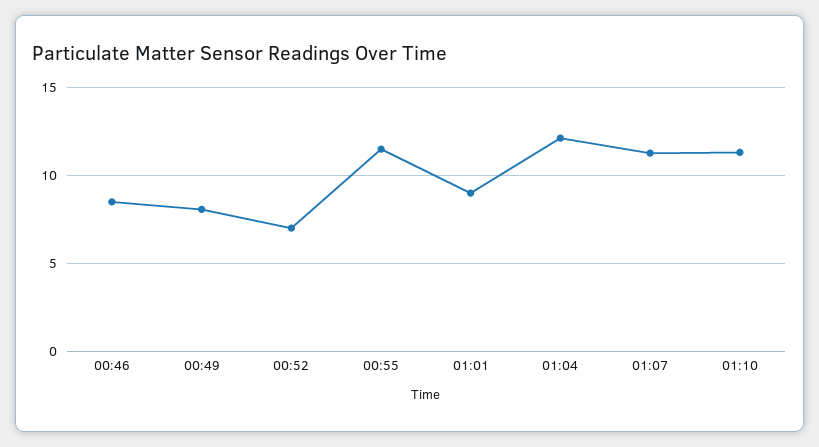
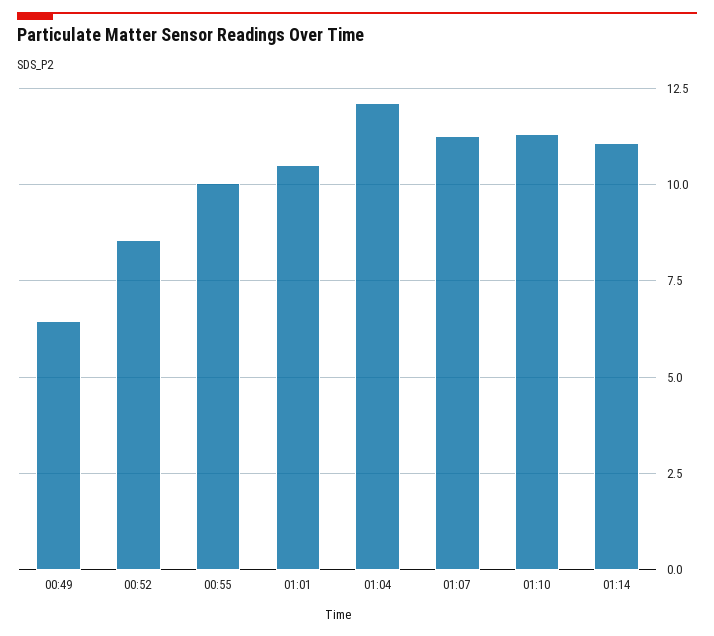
00:46: 8.5 -> none
00:49: 8 -> 6.5
00:52: 7 -> 8.5
00:55: 11.5 -> 10
01:01: 9 -> 10.5
01:14: none -> 11

